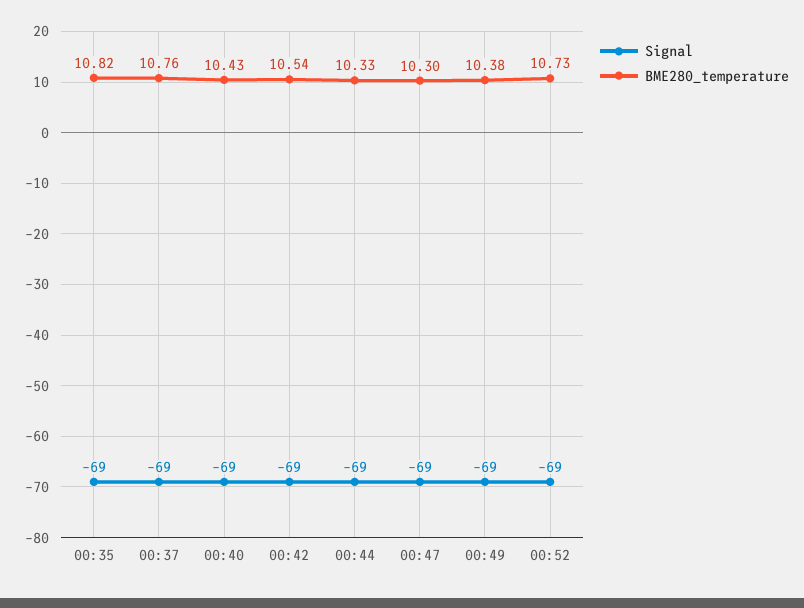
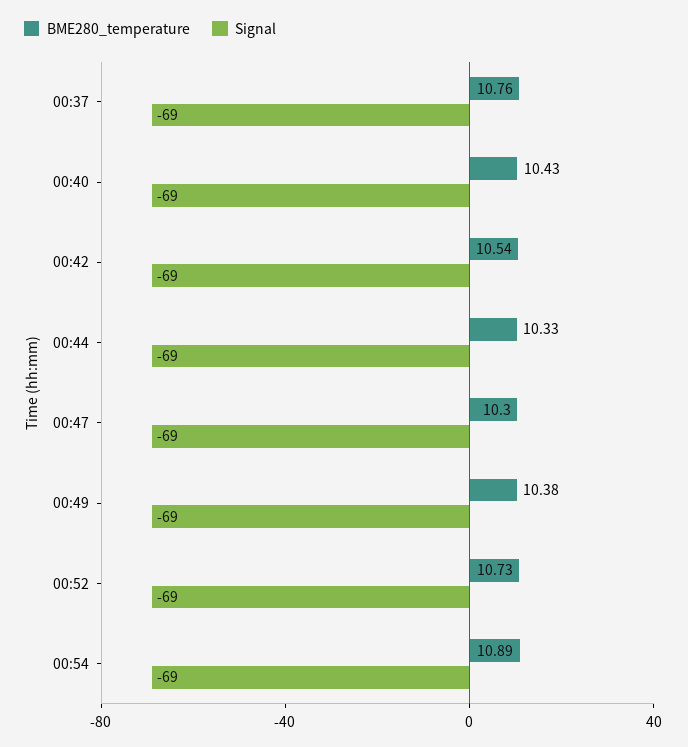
Signal, 00:35: -69 -> none
BME280_temperature, 00:35: 10.82 -> none
BME280_temperature, 00:54: none -> 10.89
Signal, 00:54: none -> -69

